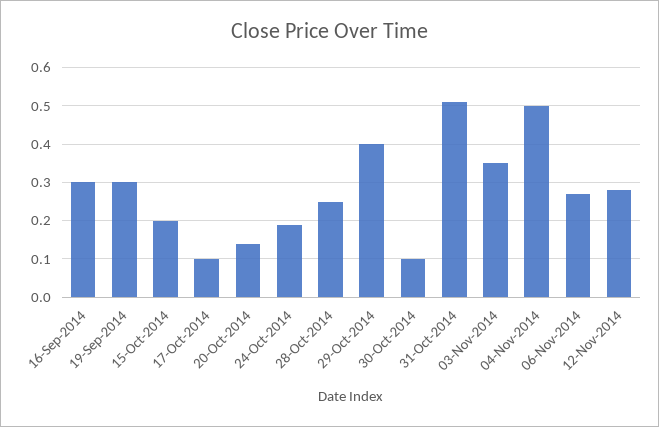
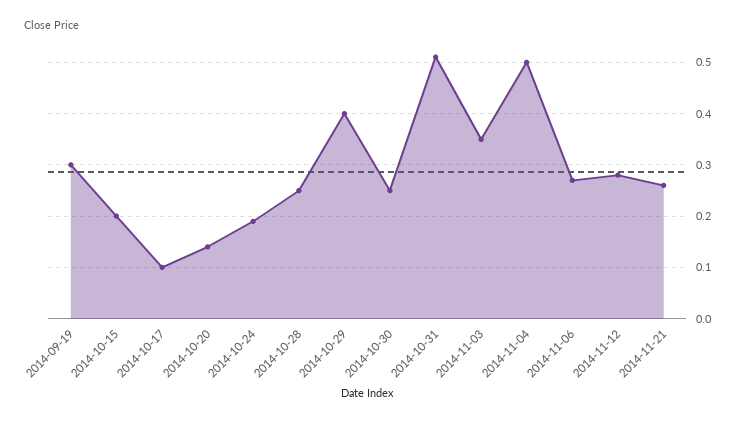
16-Sep-2014: 0.3 -> none
30-Oct-2014: 0.1 -> 0.25
2014-11-21: none -> 0.25

